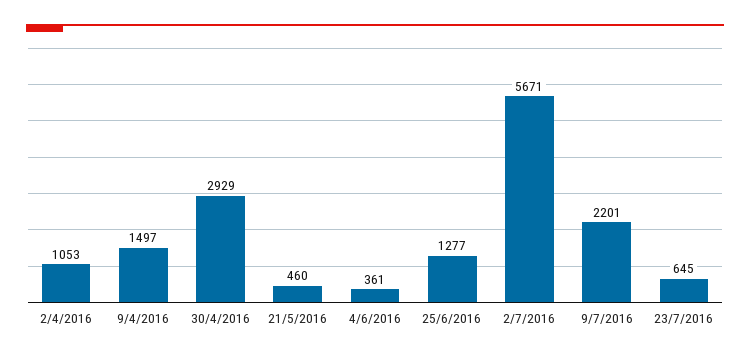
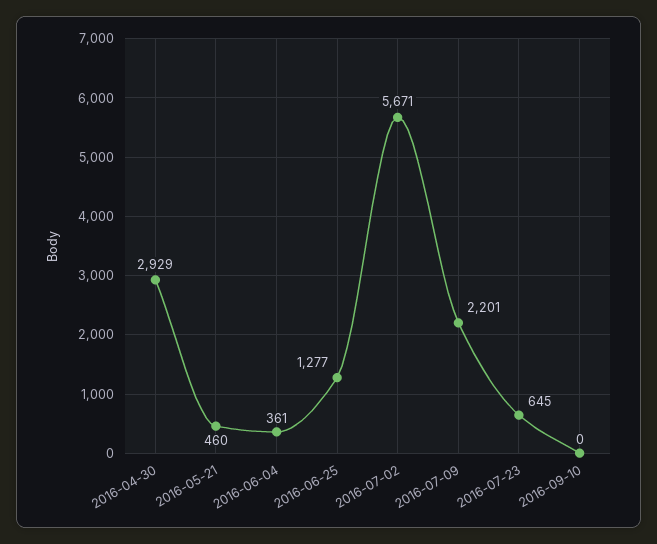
2/4/2016: 1053 -> none
9/4/2016: 1497 -> none
2016-09-10: none -> 0

